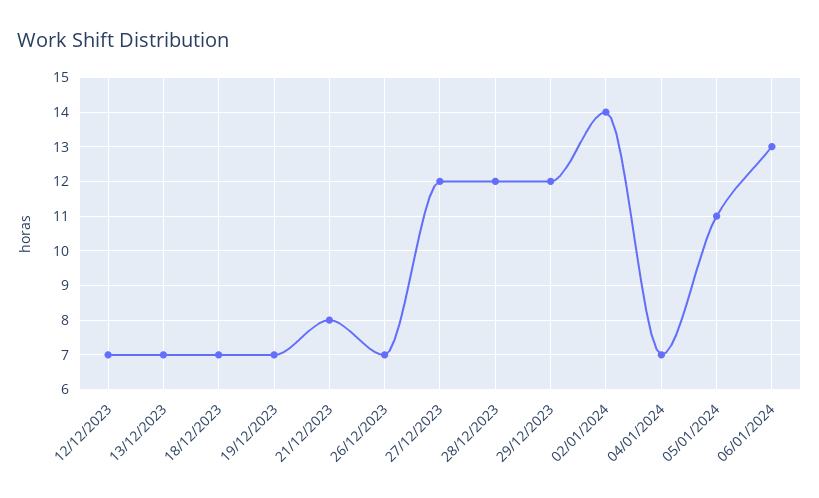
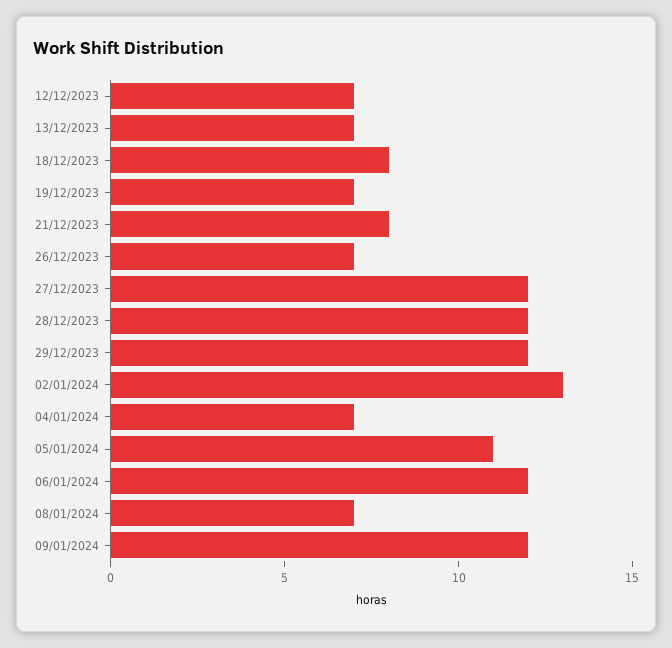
18/12/2023: 7 -> 8
02/01/2024: 14 -> 13
06/01/2024: 13 -> 12
08/01/2024: none -> 7
09/01/2024: none -> 12

